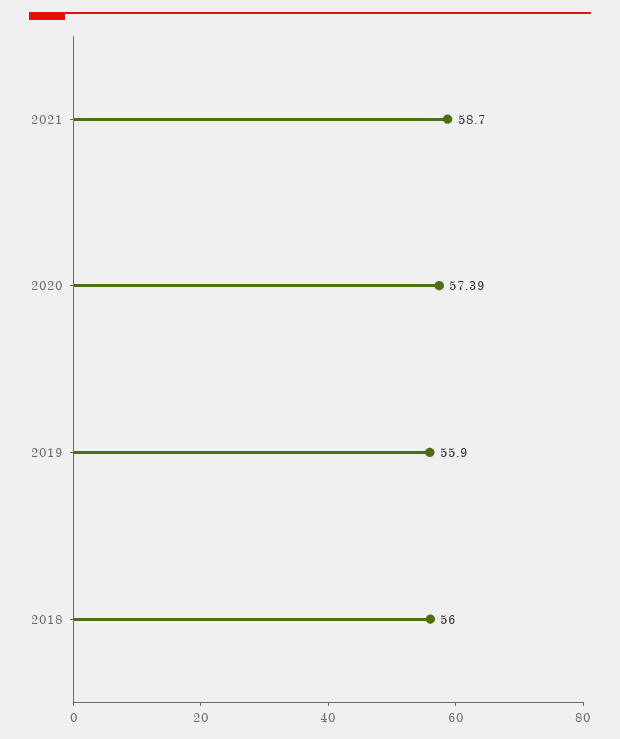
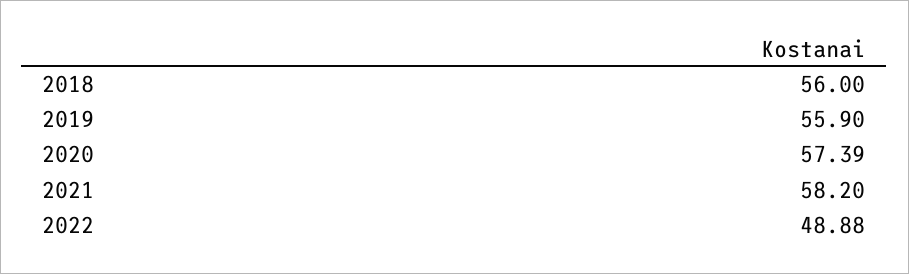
2021: 58.7 -> 58.2
2022: none -> 48.88

